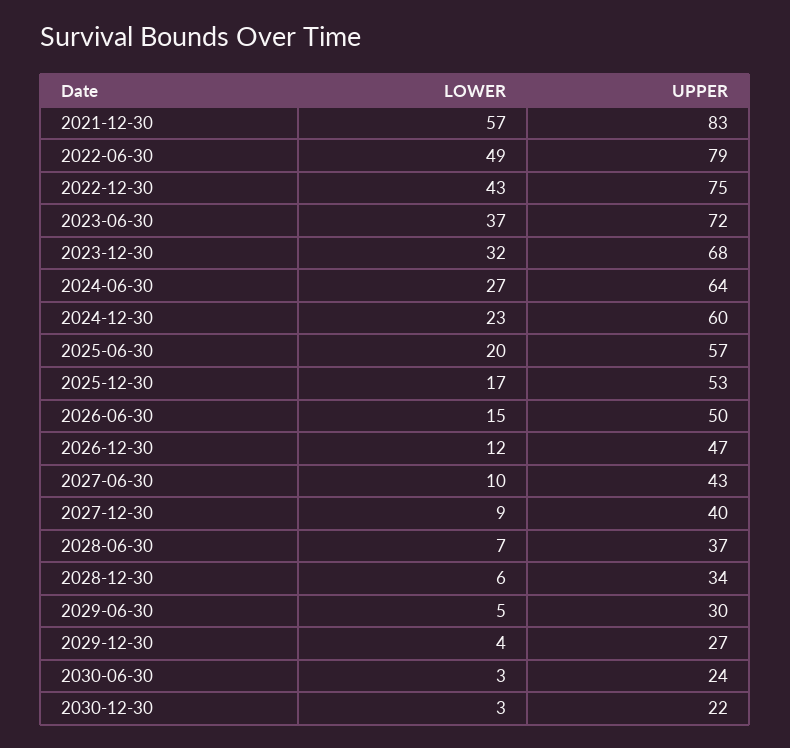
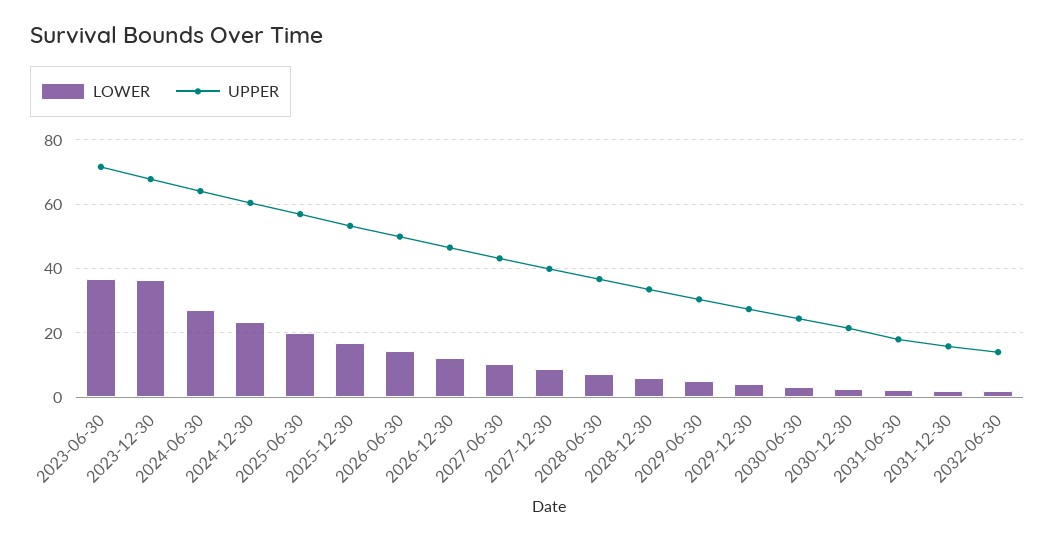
LOWER, 2021-12-30: 57 -> none
UPPER, 2021-12-30: 83 -> none
LOWER, 2022-06-30: 49 -> none
UPPER, 2022-06-30: 79 -> none
LOWER, 2022-12-30: 43 -> none
UPPER, 2022-12-30: 75 -> none
LOWER, 2023-12-30: 32 -> 36
LOWER, 2031-06-30: none -> 2
UPPER, 2031-06-30: none -> 18
LOWER, 2031-12-30: none -> 2
UPPER, 2031-12-30: none -> 16
LOWER, 2032-06-30: none -> 2
UPPER, 2032-06-30: none -> 14

